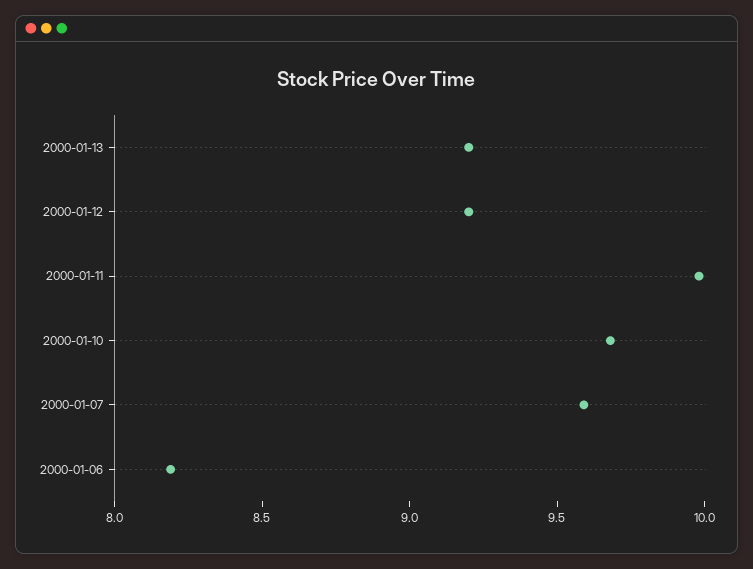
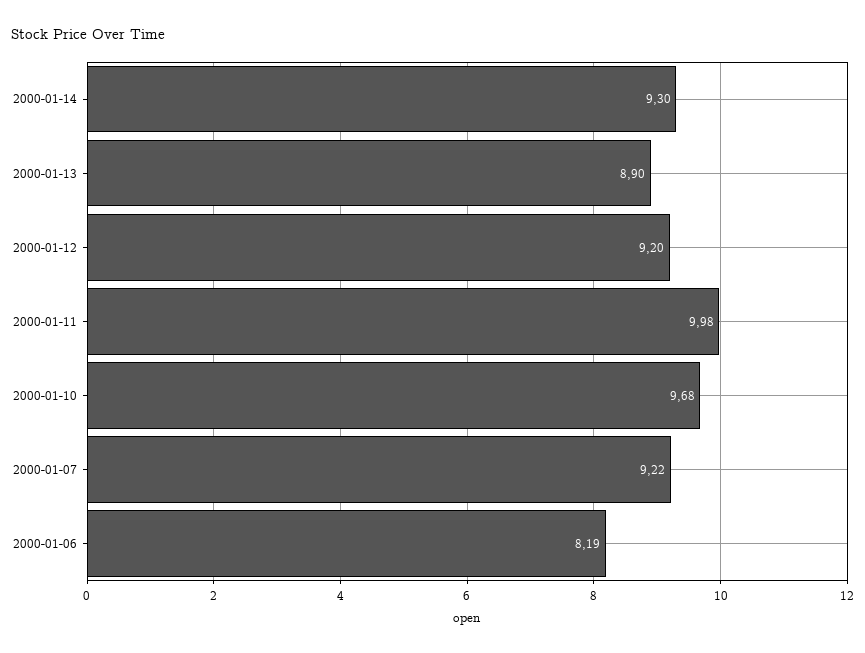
2000-01-13: 9.2 -> 8.9
2000-01-07: 9.6 -> 9.22
2000-01-14: none -> 9.3

